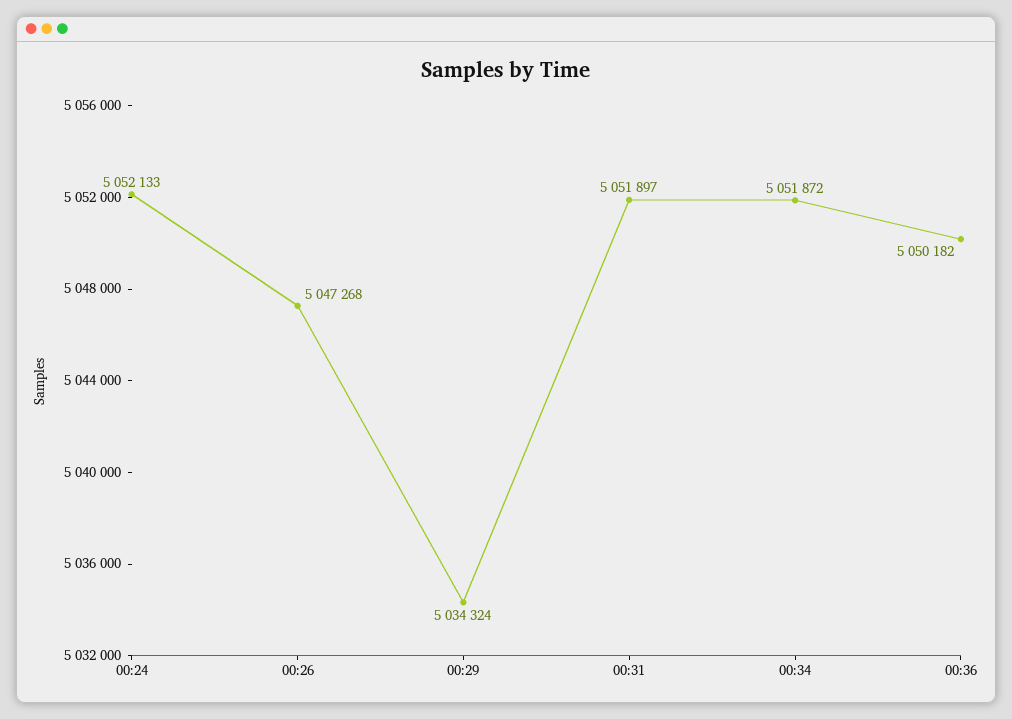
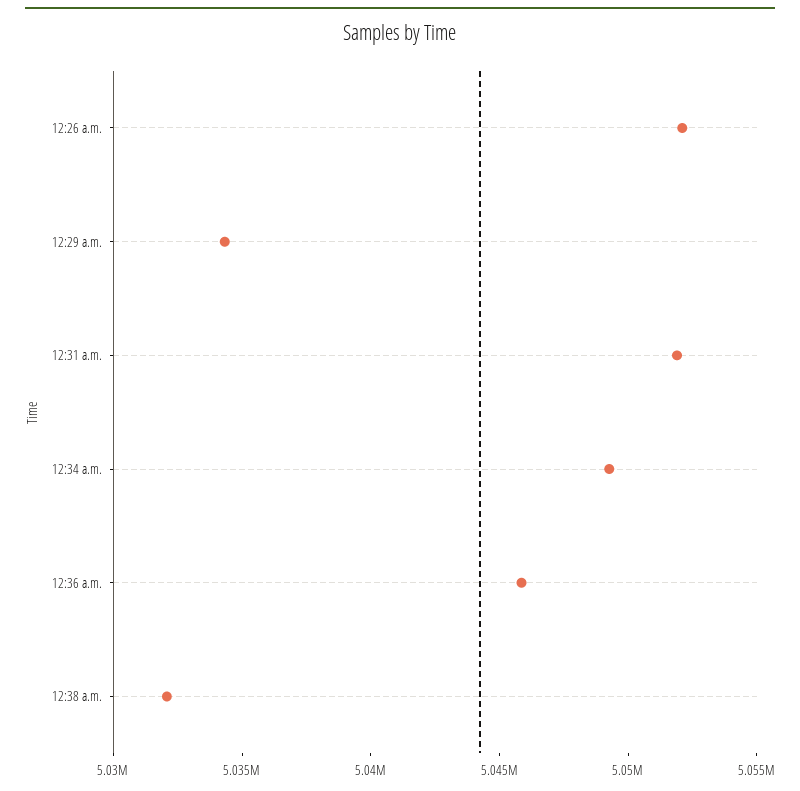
00:24: 5052133 -> none
00:26: 5047268 -> 5052000
00:34: 5051872 -> 5049000
00:36: 5050182 -> 5046000
12:38 a.m.: none -> 5032000

